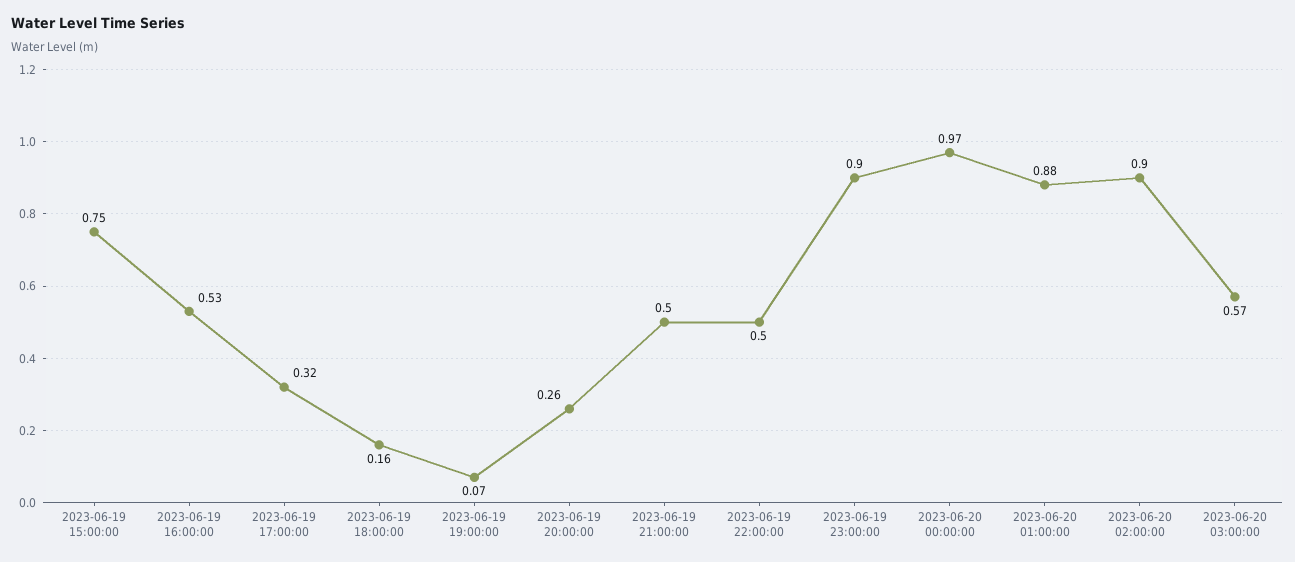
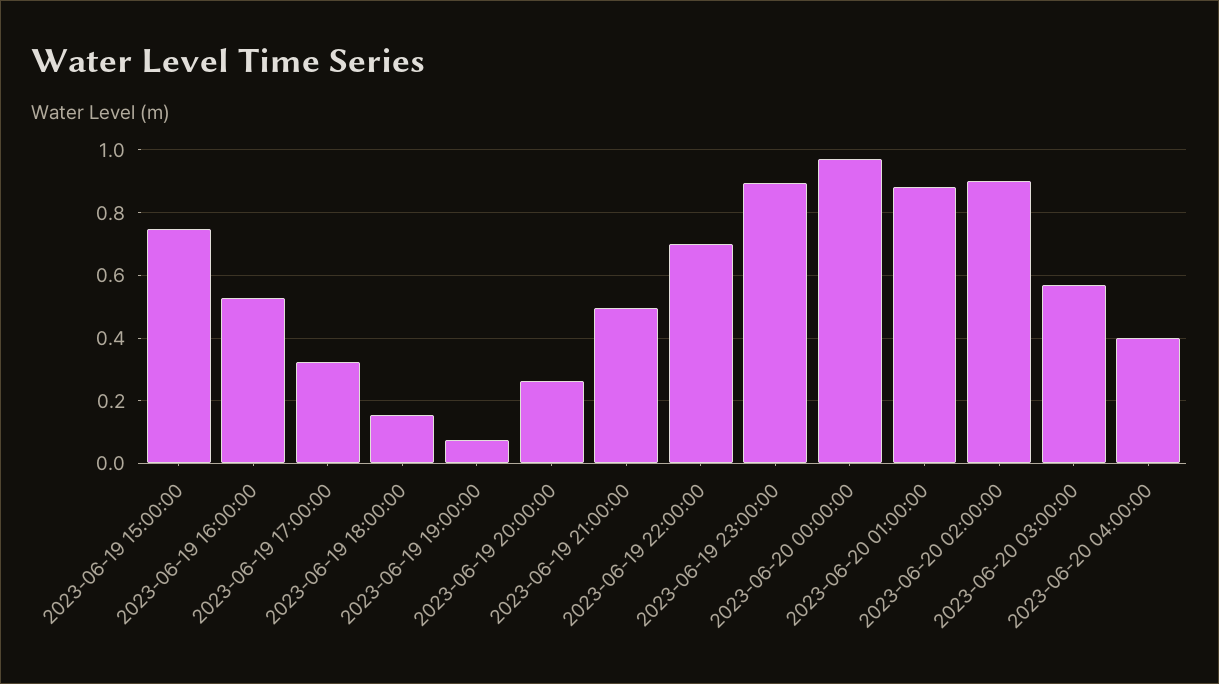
2023-06-19 22:00:00: 0.5 -> 0.7
2023-06-20 04:00:00: none -> 0.4

